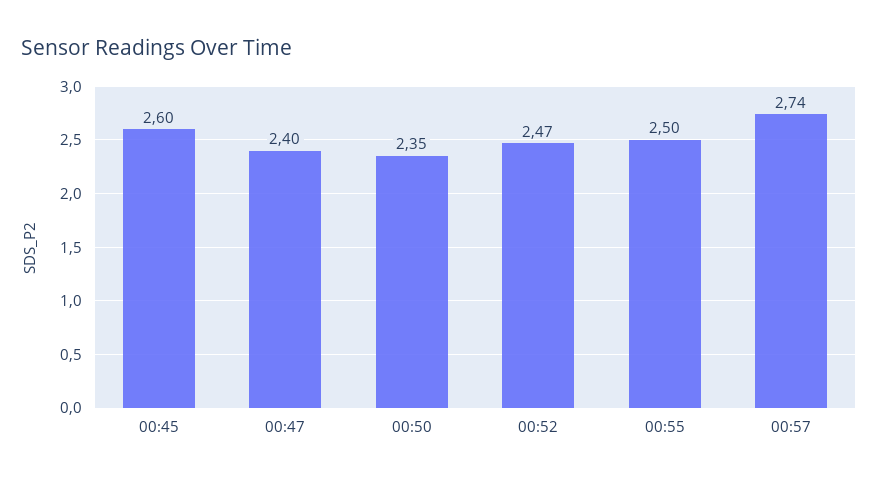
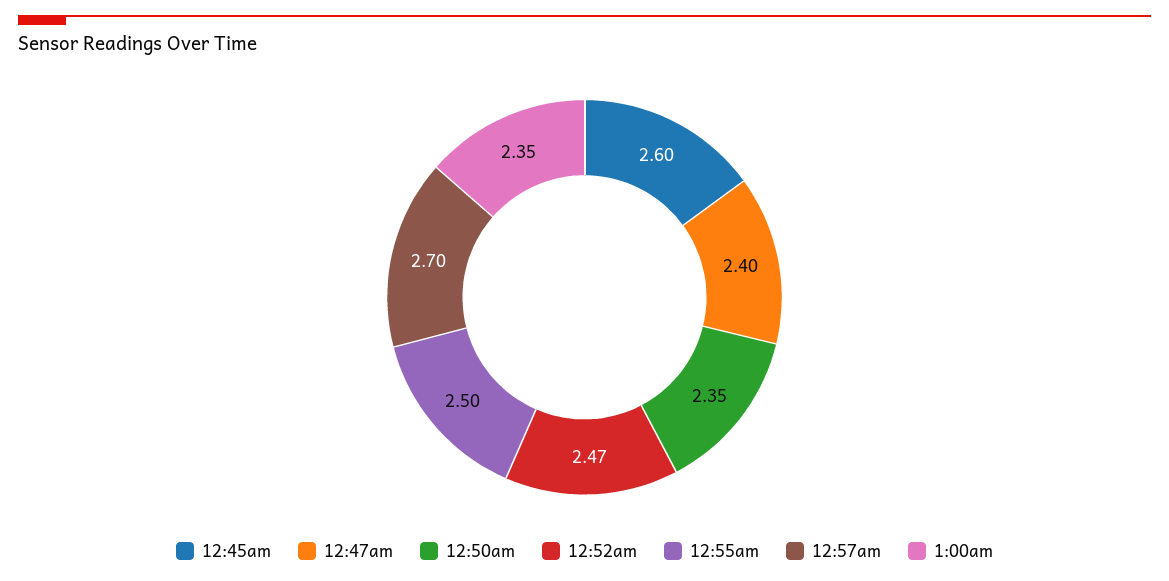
00:57: 2.74 -> 2.7
1:00am: none -> 2.35

